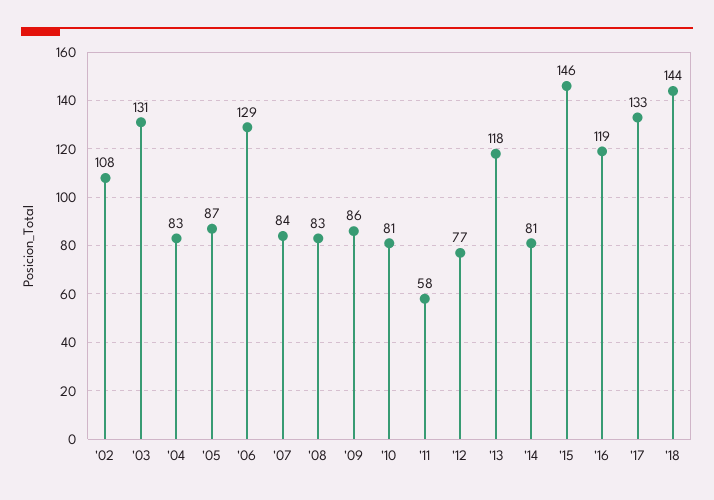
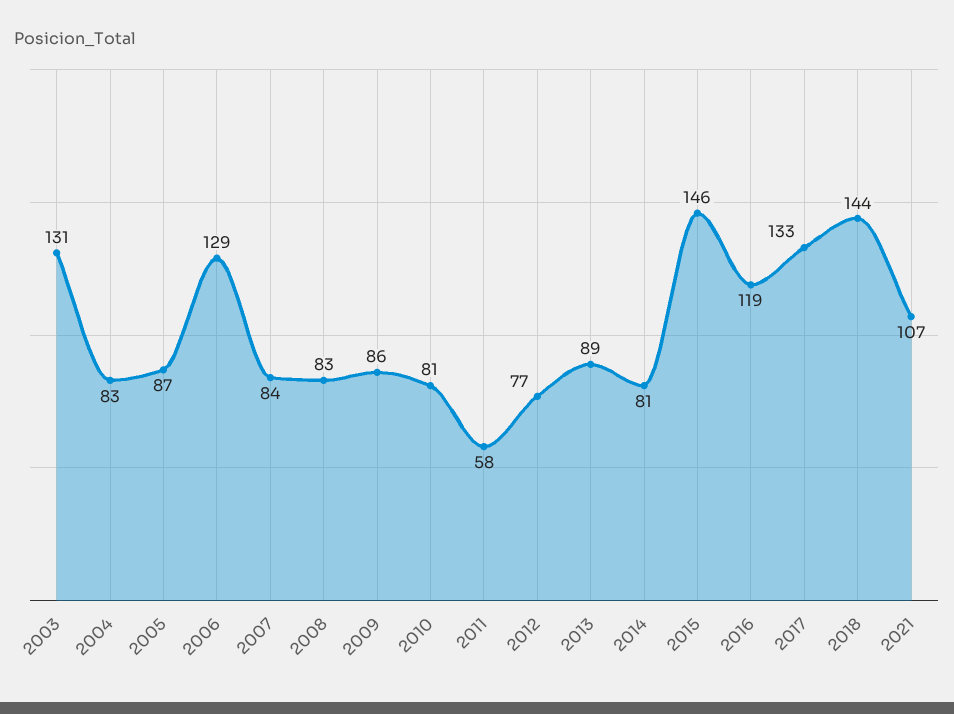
'02: 108 -> none
'13: 118 -> 89
2021: none -> 107

